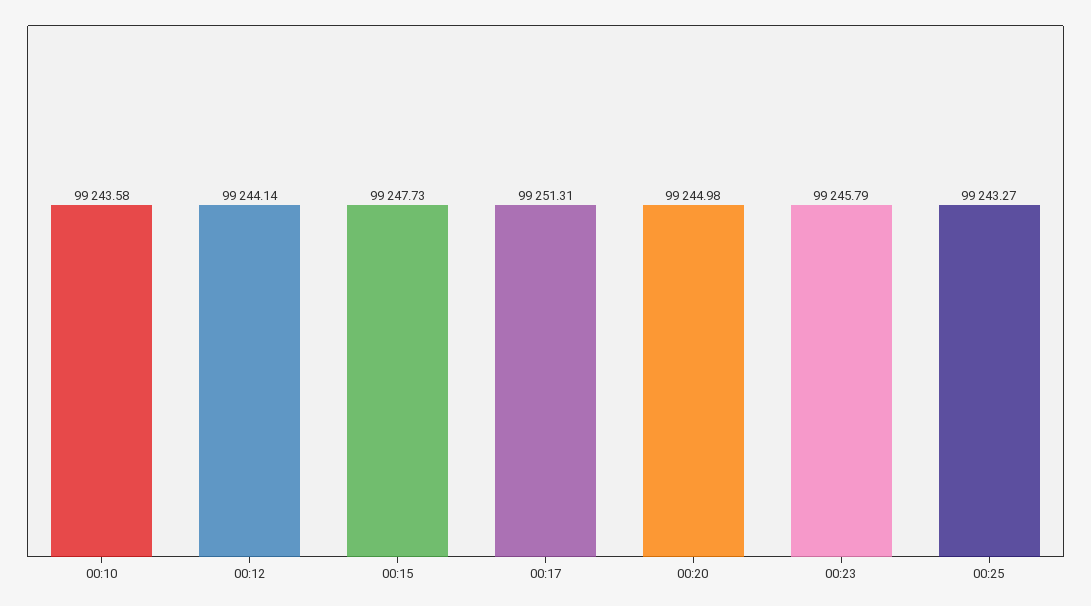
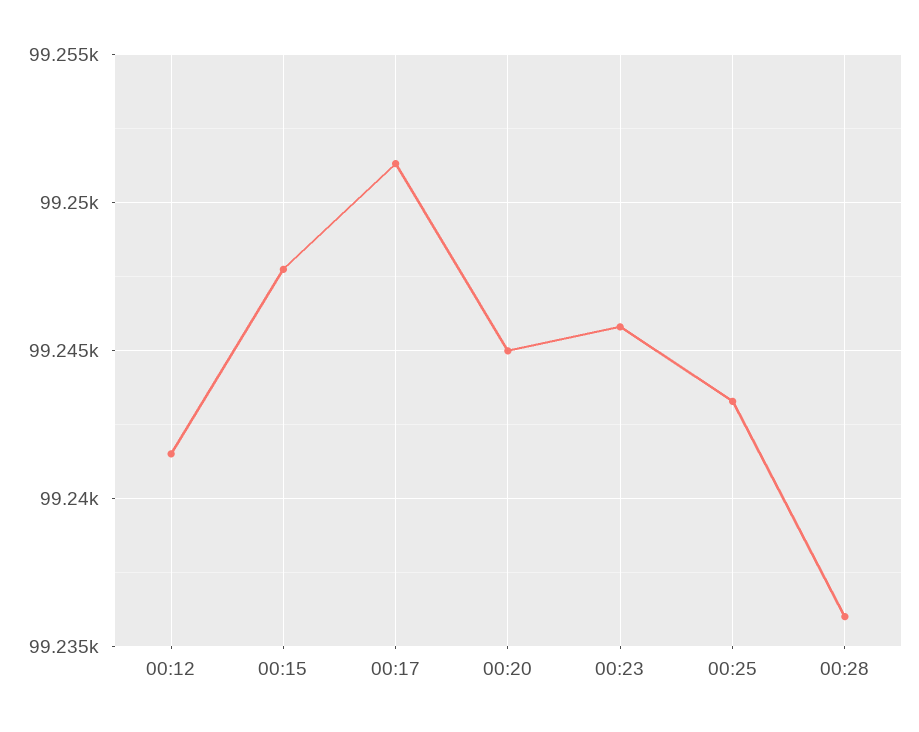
00:10: 99243.58 -> none
00:12: 99244.14 -> 99241.5
00:28: none -> 99236

